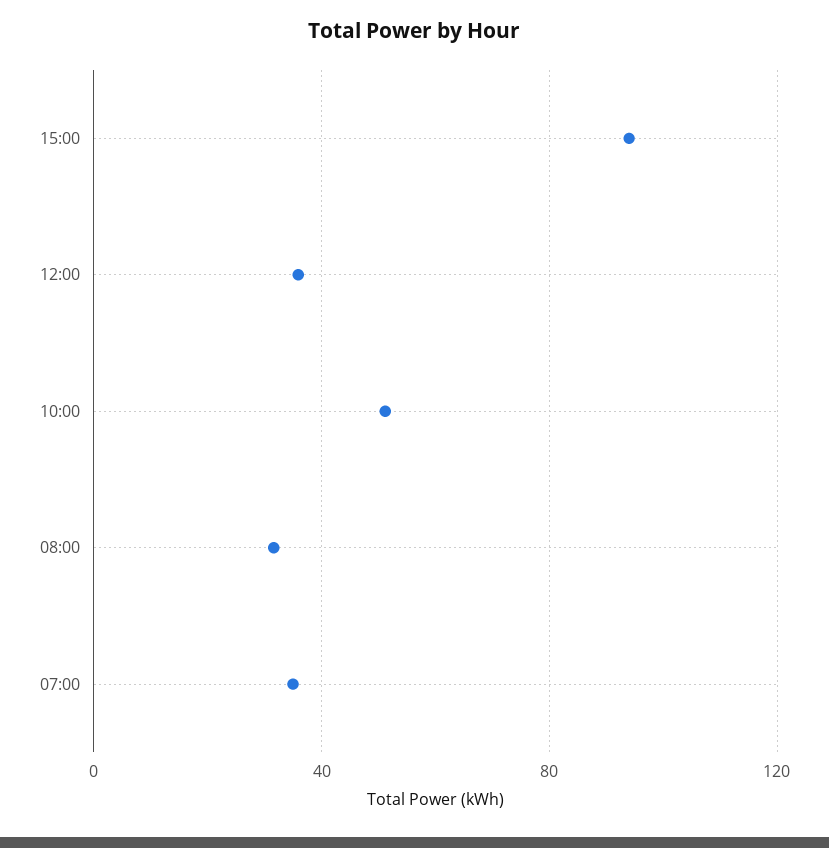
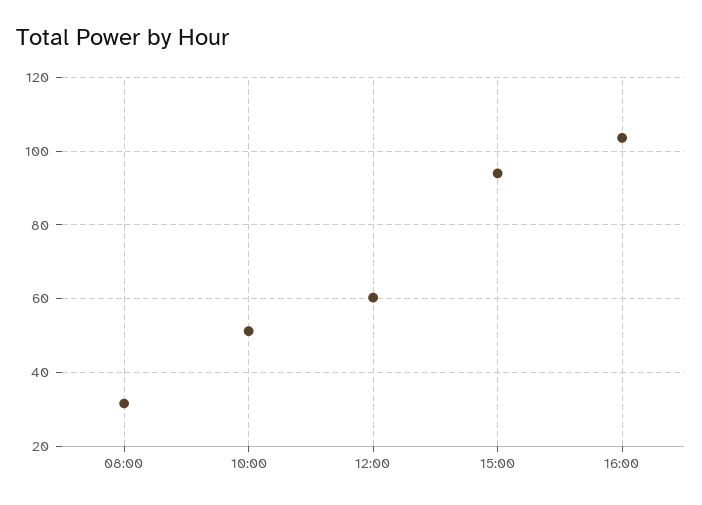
12:00: 35 -> 60
07:00: 35 -> none
16:00: none -> 104

